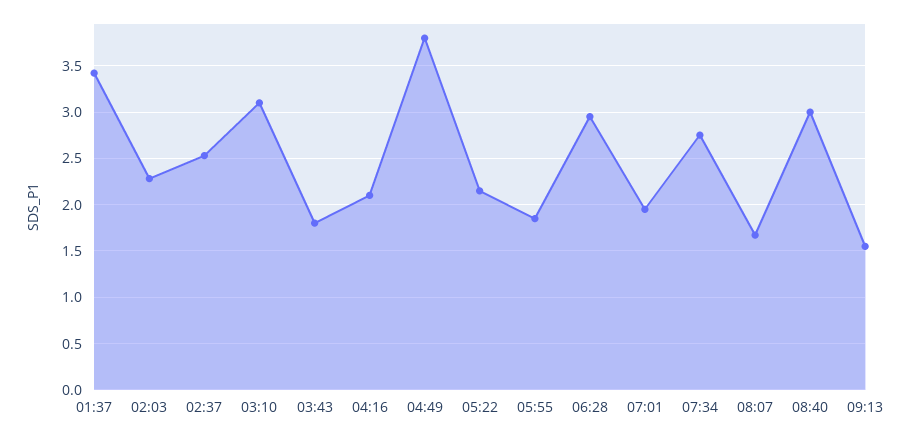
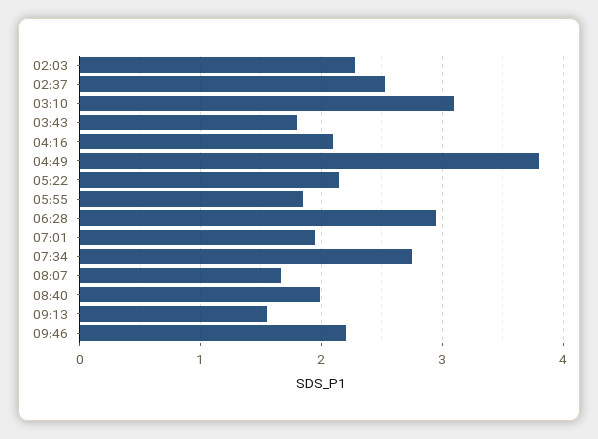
01:37: 3.4 -> none
08:40: 3 -> 2
09:46: none -> 2.2

